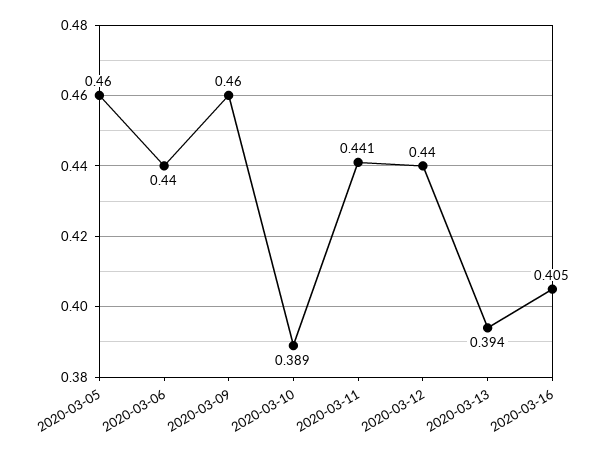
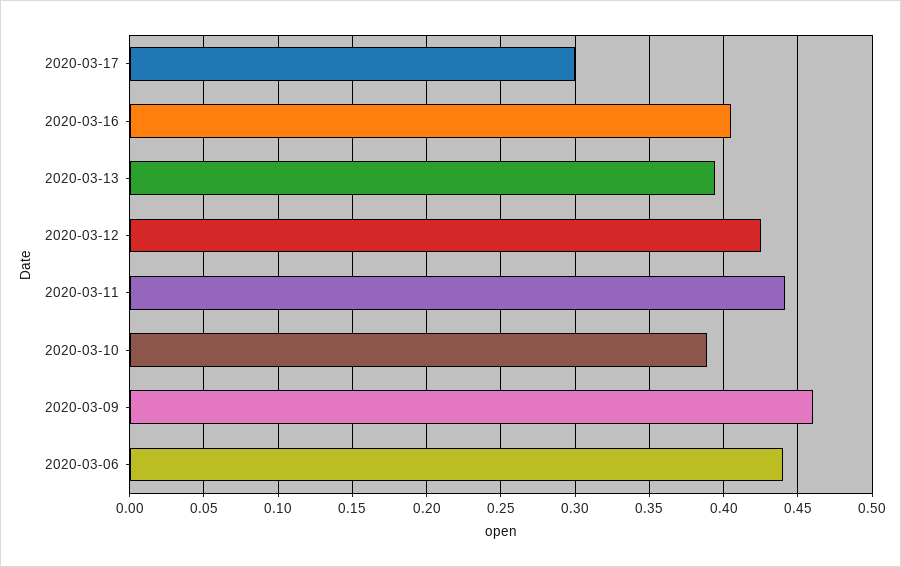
2020-03-05: 0.46 -> none
2020-03-12: 0.44 -> 0.425
2020-03-17: none -> 0.3

